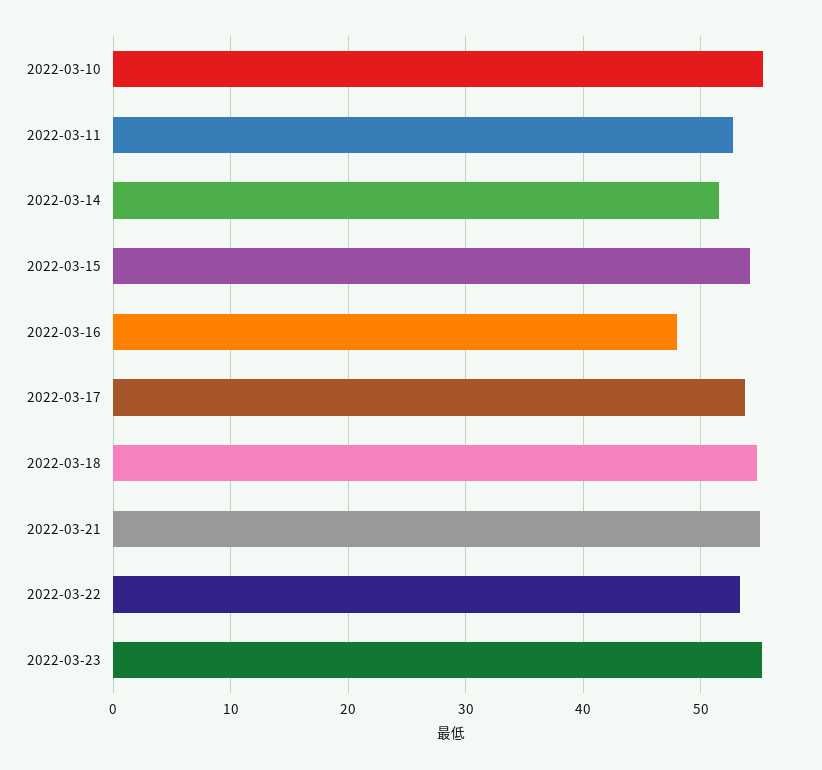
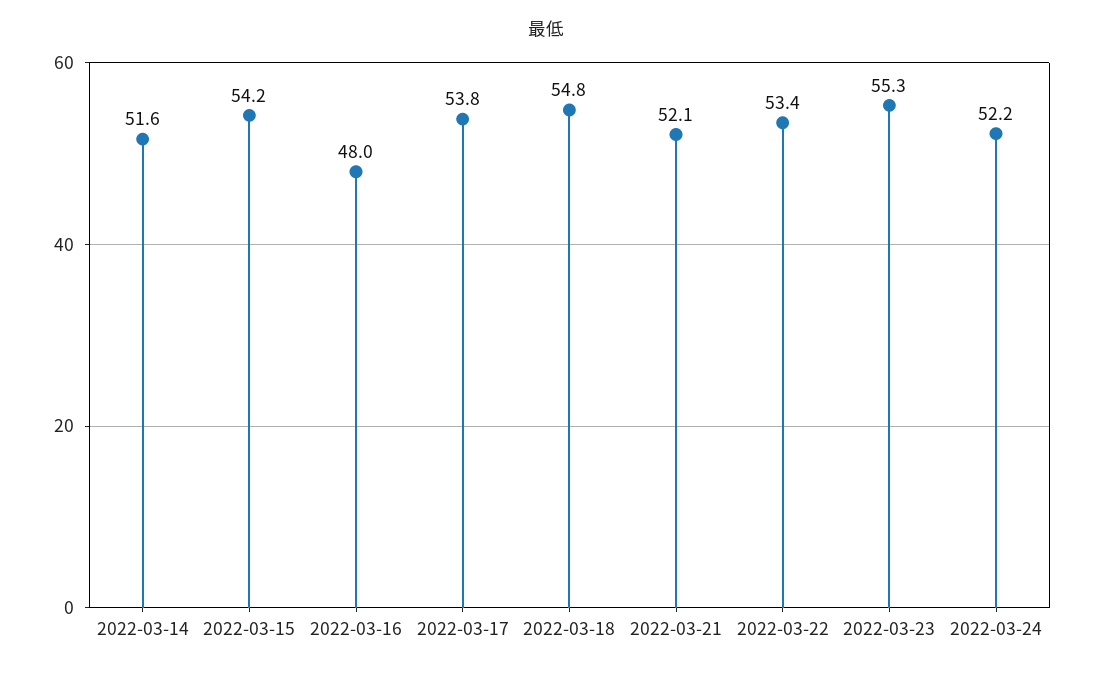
2022-03-10: 55 -> none
2022-03-11: 53 -> none
2022-03-21: 55 -> 52.1
2022-03-24: none -> 52.2

